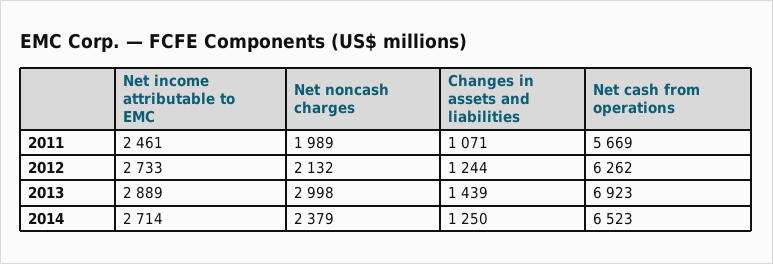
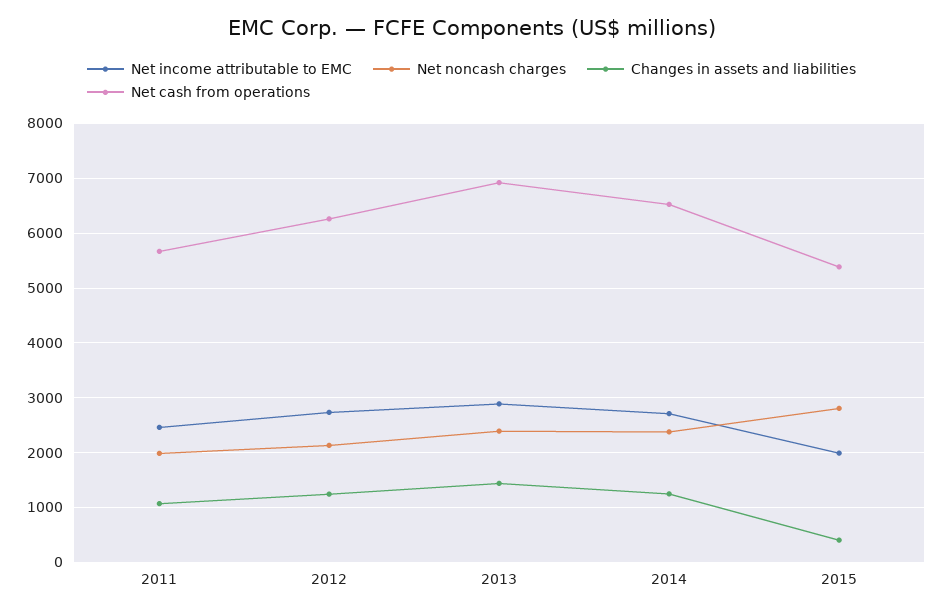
Net noncash charges, 2013: 2998 -> 2400
Net income attributable to EMC, 2015: none -> 2000
Net noncash charges, 2015: none -> 2800
Changes in assets and liabilities, 2015: none -> 400
Net cash from operations, 2015: none -> 5400

